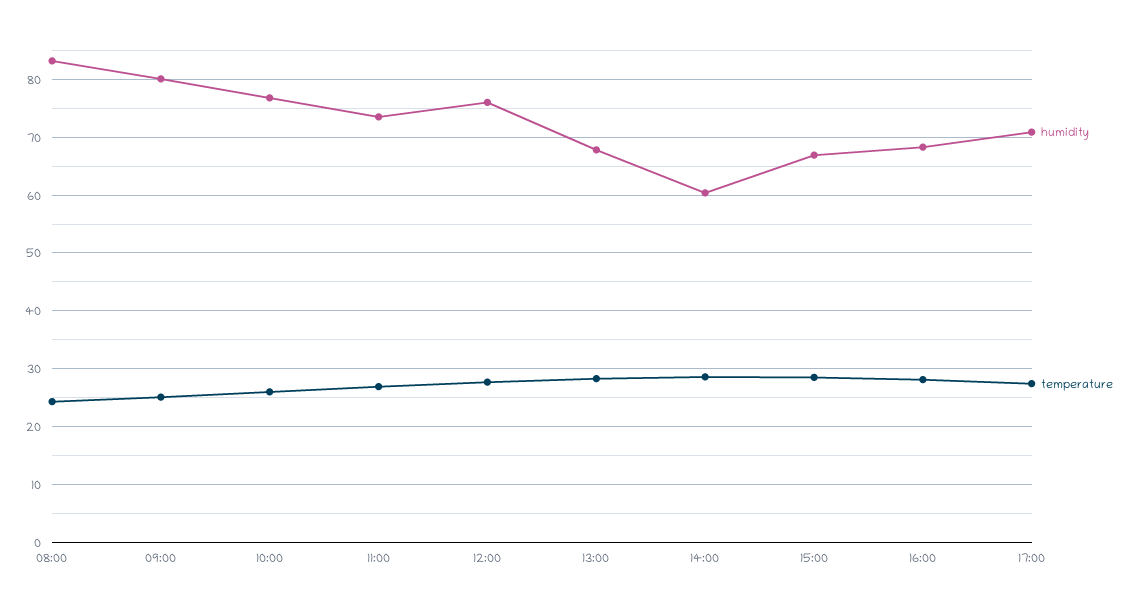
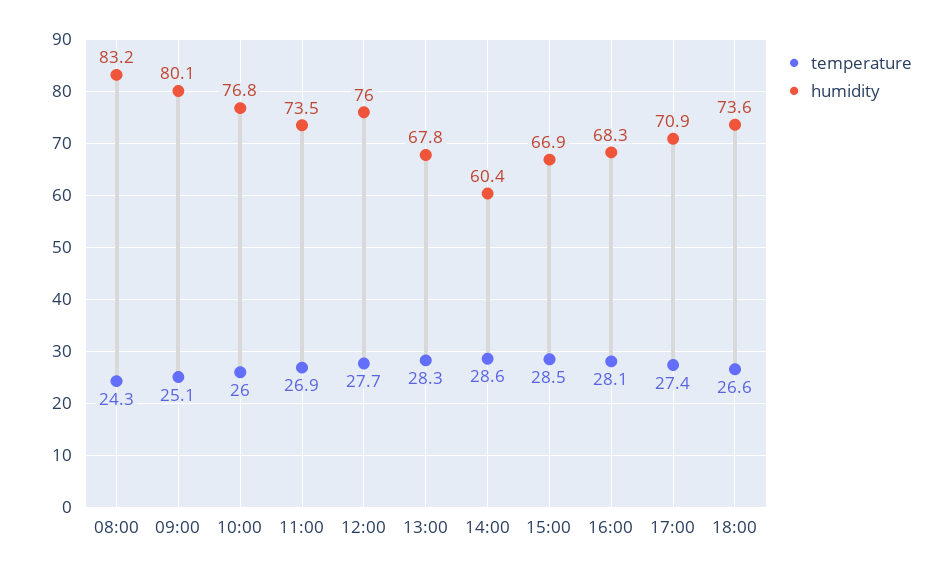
temperature, 18:00: none -> 26.6
humidity, 18:00: none -> 73.6

